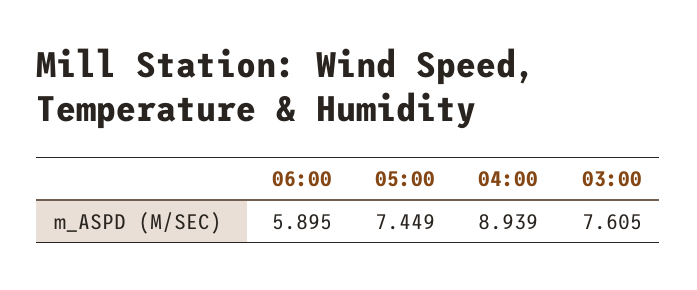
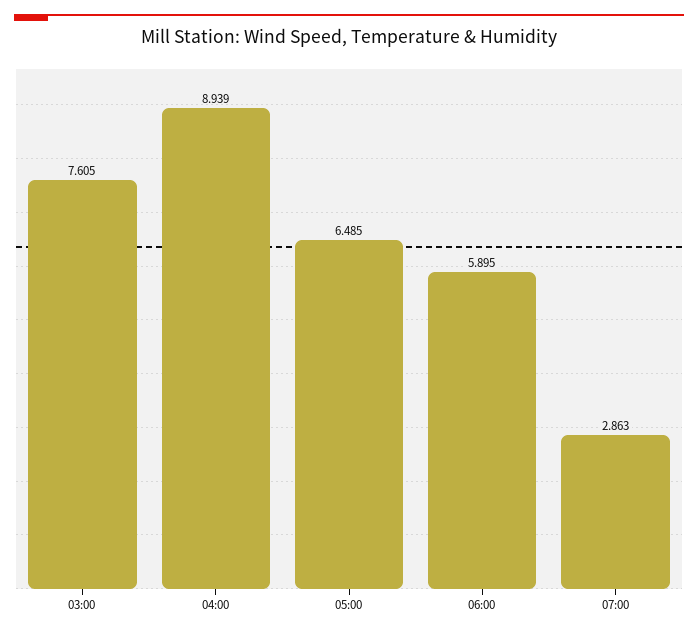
05:00: 7.449 -> 6.485
07:00: none -> 2.863

